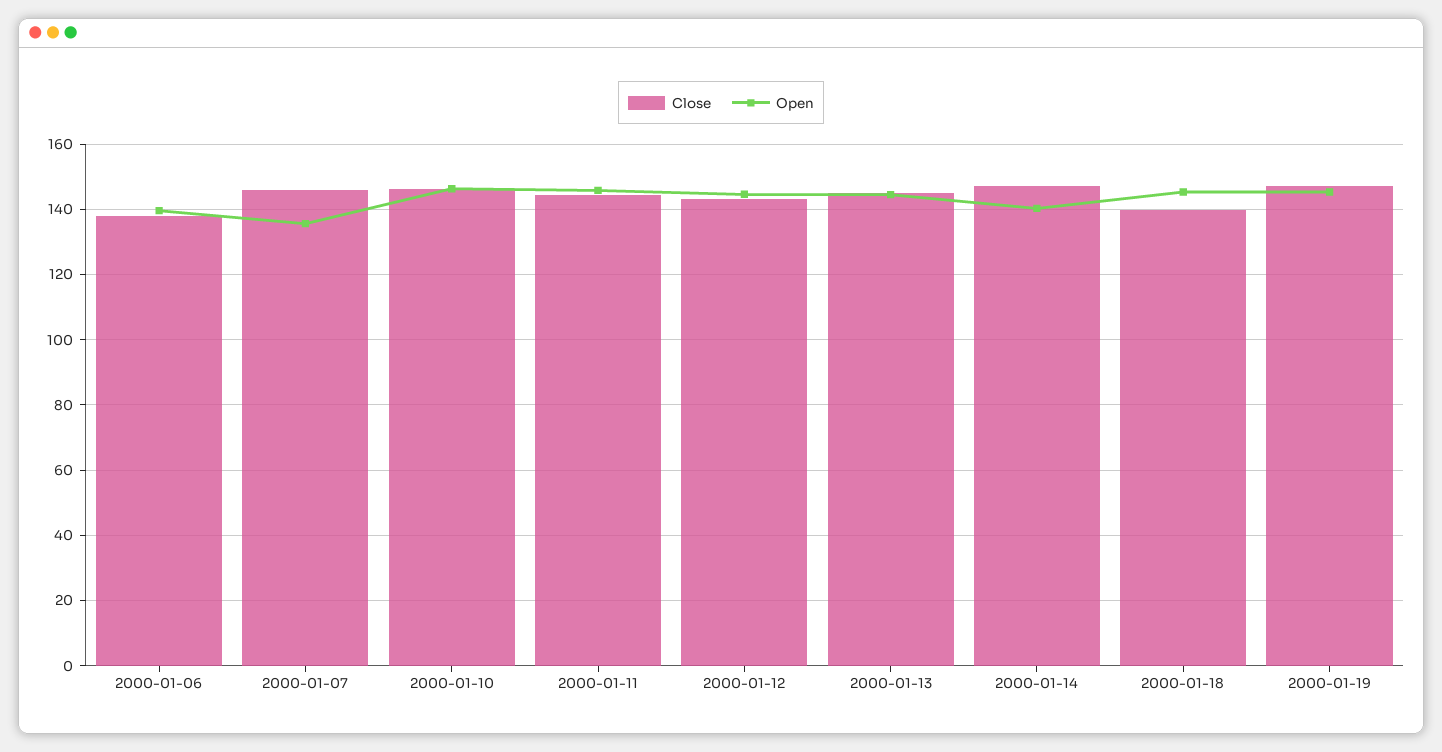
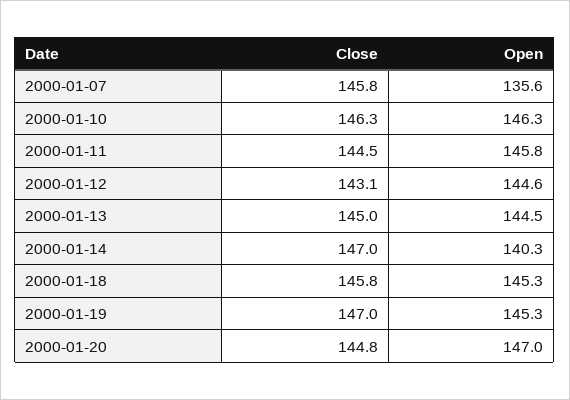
Close, 2000-01-06: 138 -> none
Open, 2000-01-06: 140 -> none
Close, 2000-01-18: 140 -> 145.8
Close, 2000-01-20: none -> 144.8
Open, 2000-01-20: none -> 147

